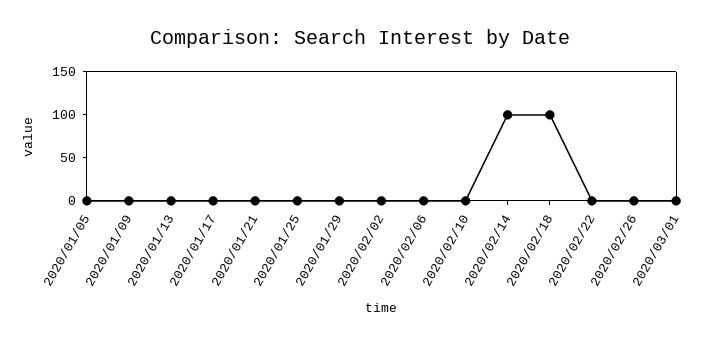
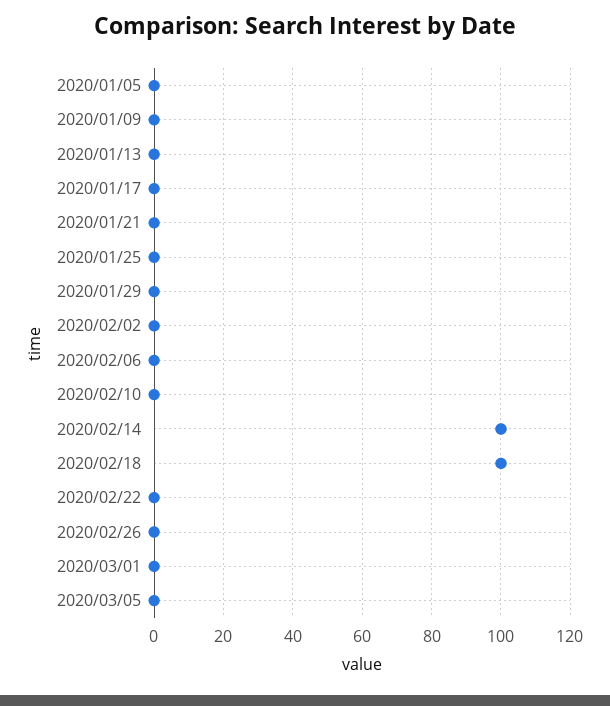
2020/03/05: none -> 0

